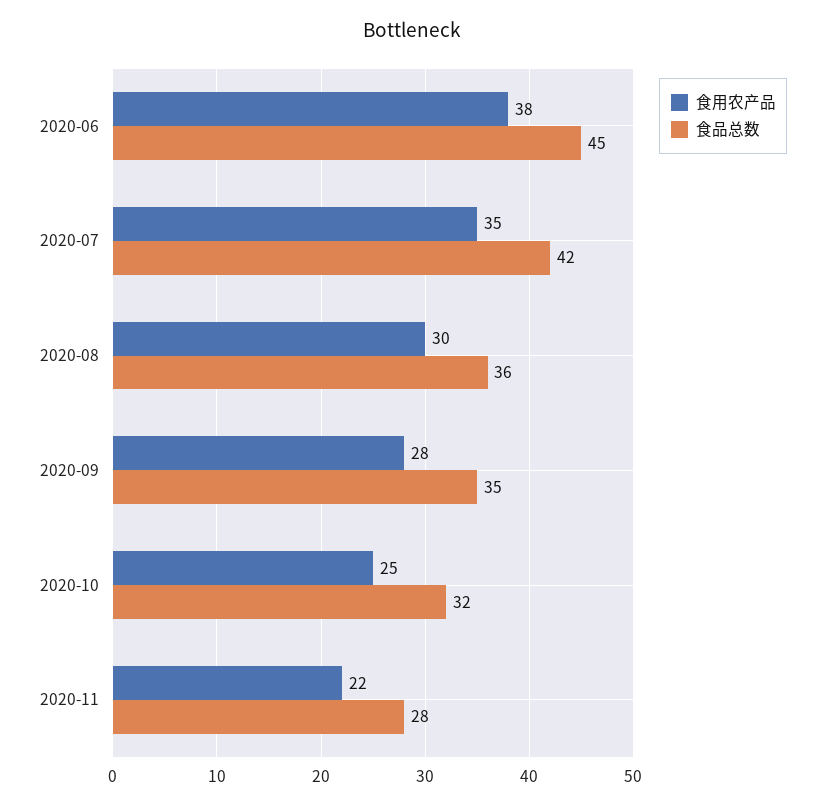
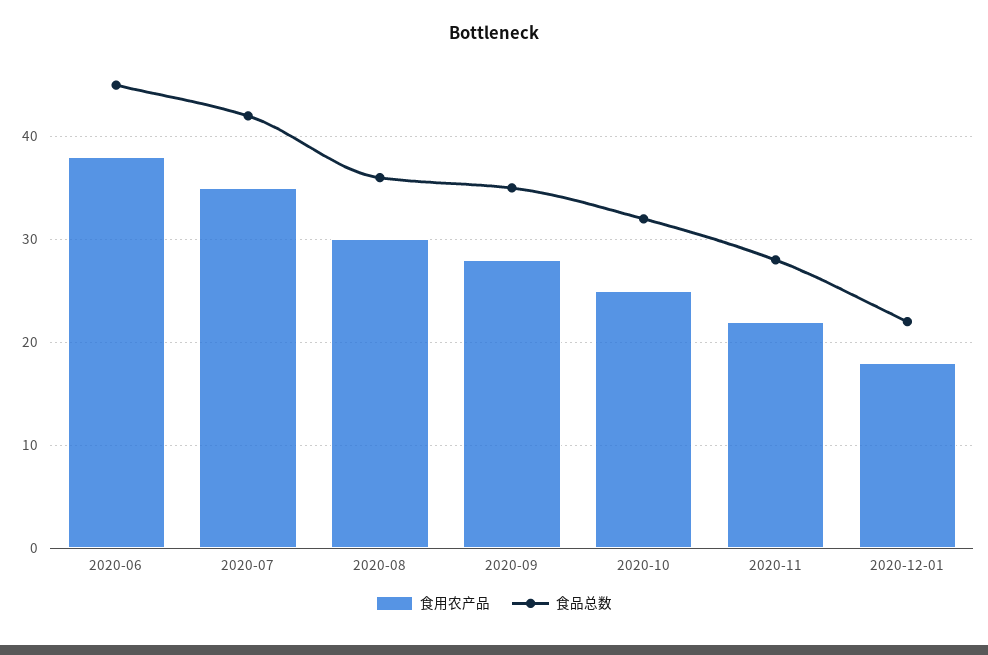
食用农产品, 2020-12-01: none -> 18
食品总数, 2020-12-01: none -> 22

